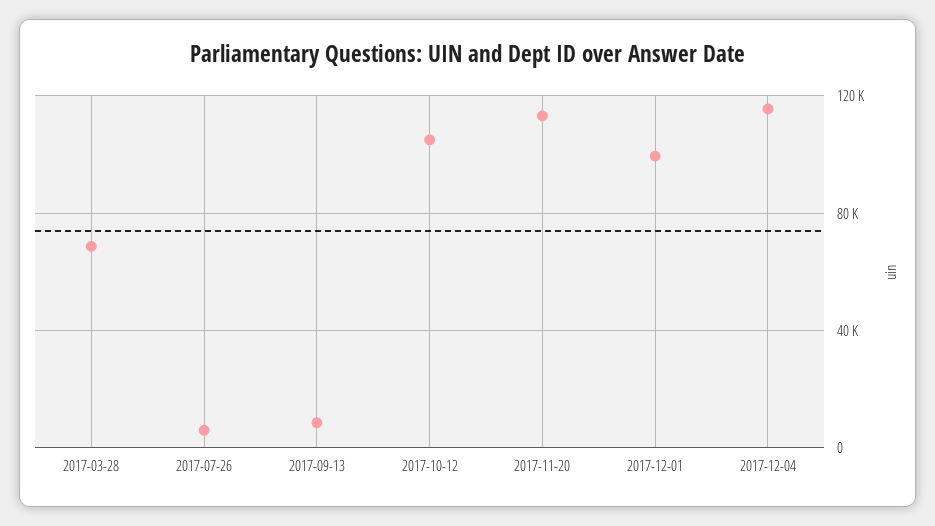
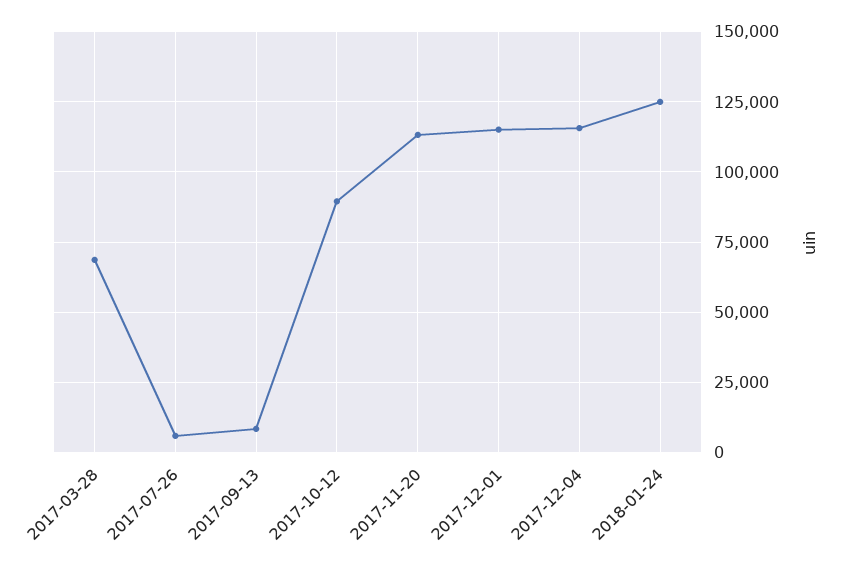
2017-10-12: 105000 -> 90000
2017-12-01: 100000 -> 115000
2018-01-24: none -> 125000

